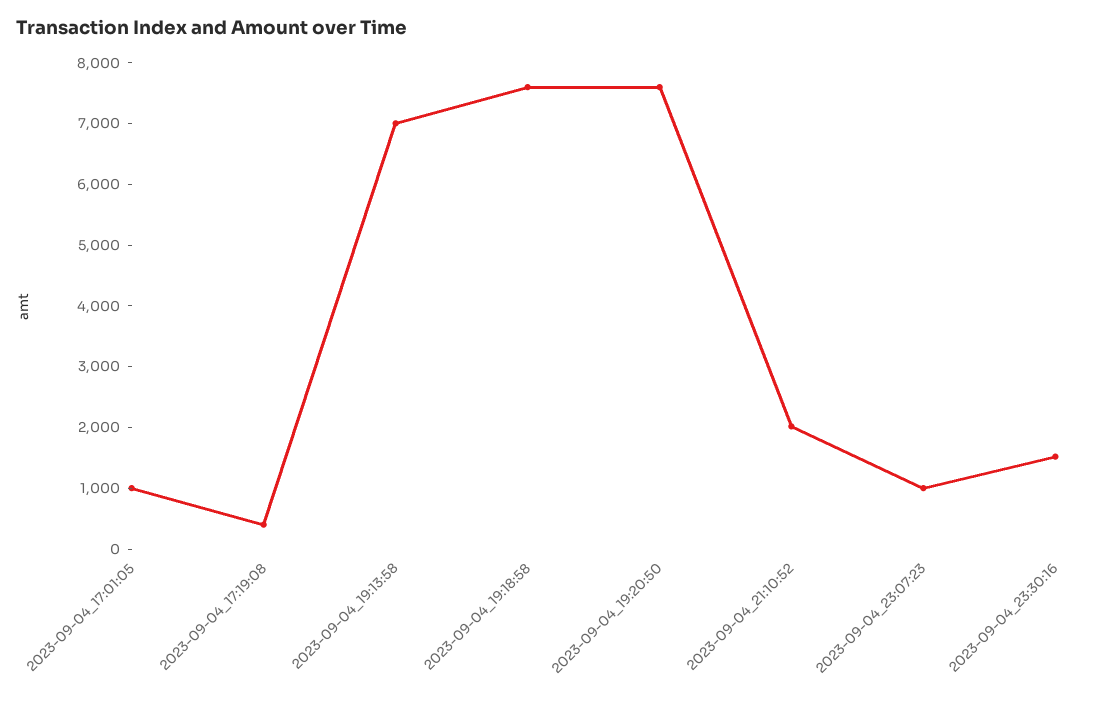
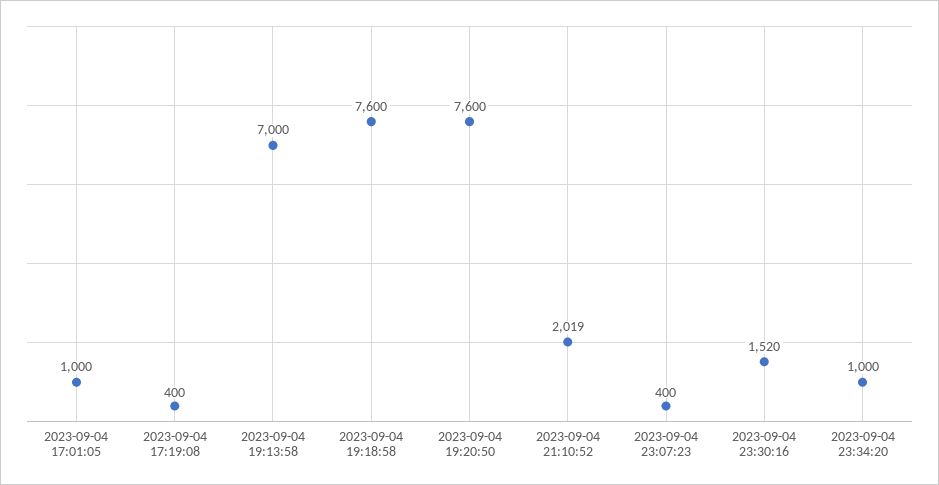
2023-09-04_23:07:23: 1000 -> 400
2023-09-04 23:34:20: none -> 1000

